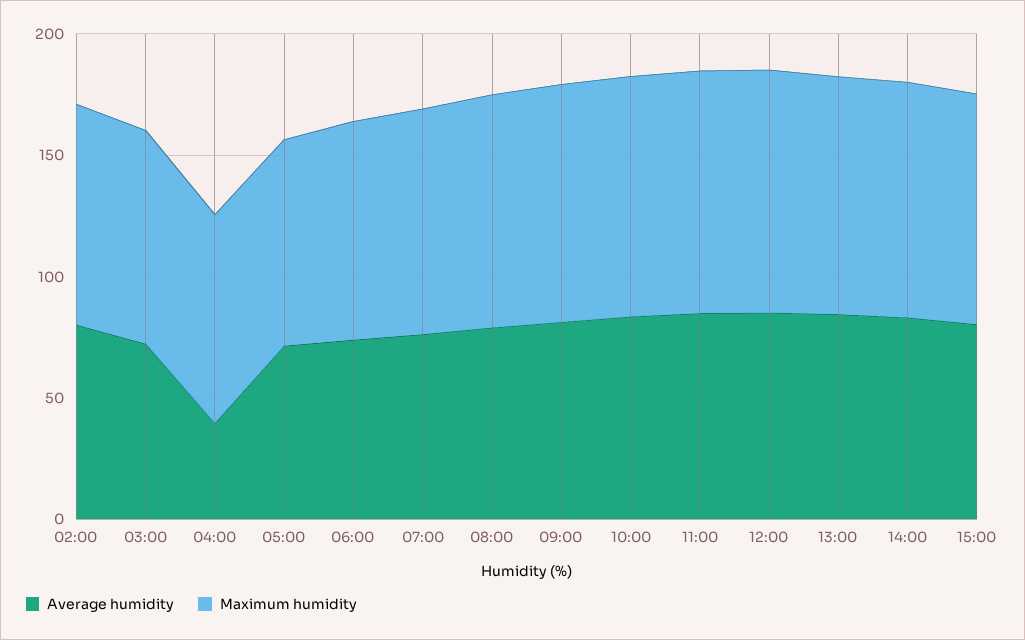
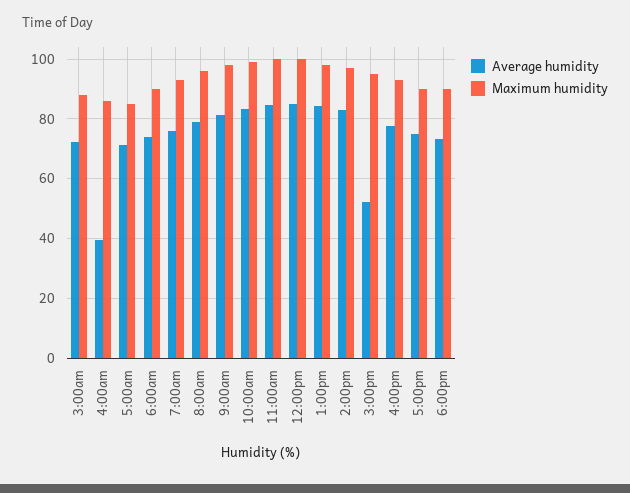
Average humidity, 02:00: 80 -> none
Maximum humidity, 02:00: 90 -> none
Average humidity, 15:00: 80 -> 52.5
Average humidity, 4:00pm: none -> 77.5
Maximum humidity, 4:00pm: none -> 92.5
Average humidity, 5:00pm: none -> 75
Maximum humidity, 5:00pm: none -> 90
Average humidity, 6:00pm: none -> 72.5
Maximum humidity, 6:00pm: none -> 90

